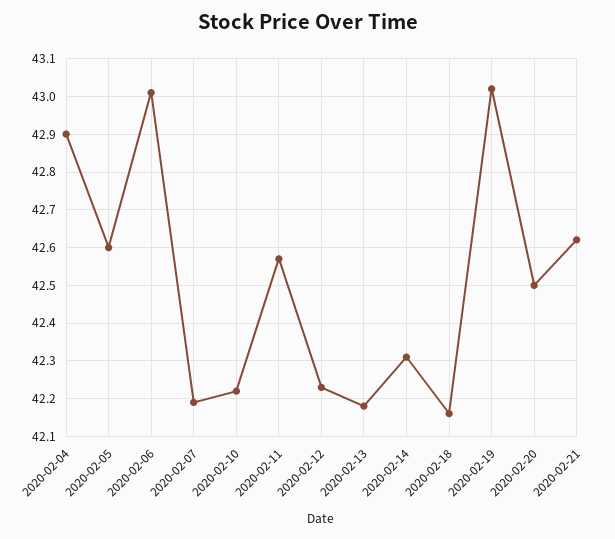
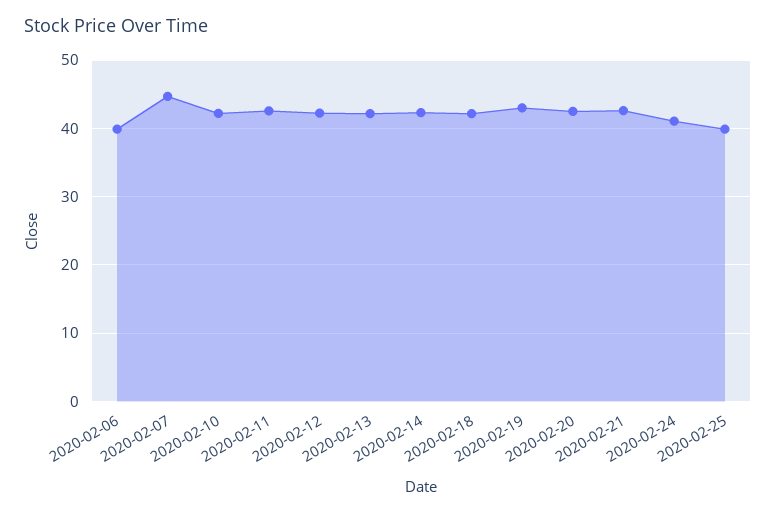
2020-02-04: 42.9 -> none
2020-02-05: 42.6 -> none
2020-02-06: 43 -> 40
2020-02-07: 42.2 -> 45
2020-02-24: none -> 41
2020-02-25: none -> 40

